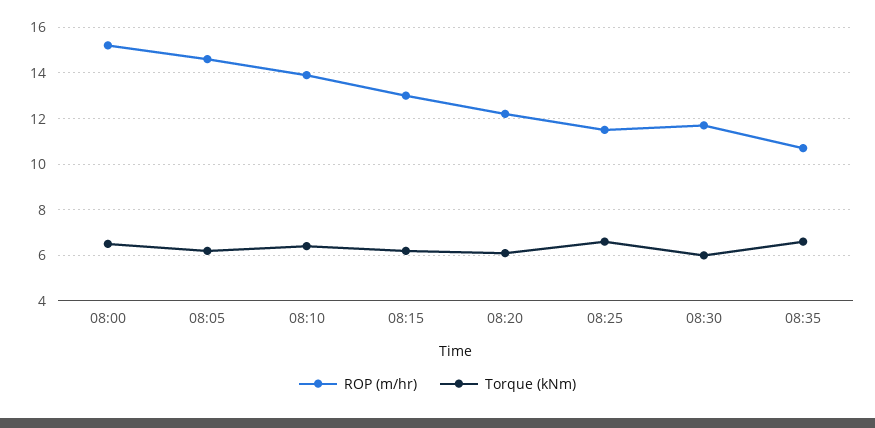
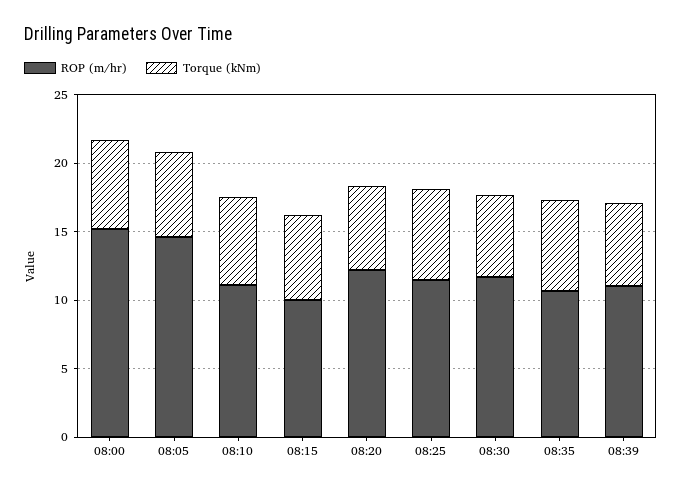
ROP (m/hr), 08:10: 14 -> 11
ROP (m/hr), 08:15: 13 -> 10
ROP (m/hr), 08:39: none -> 11
Torque (kNm), 08:39: none -> 6

